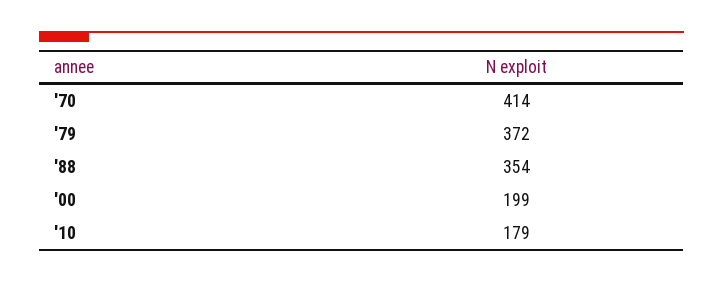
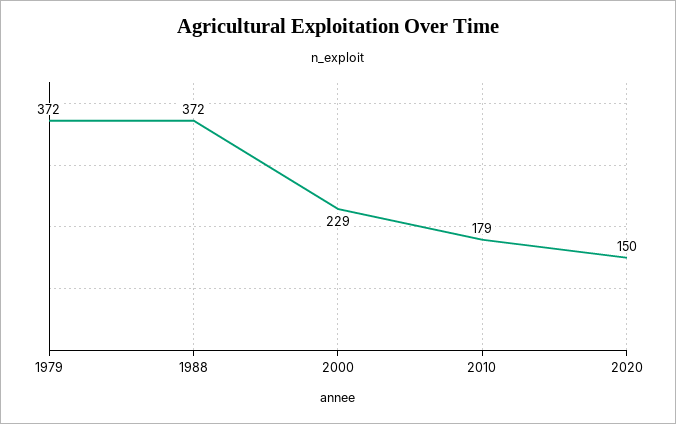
'70: 414 -> none
'88: 354 -> 372
'00: 199 -> 229
2020: none -> 150

